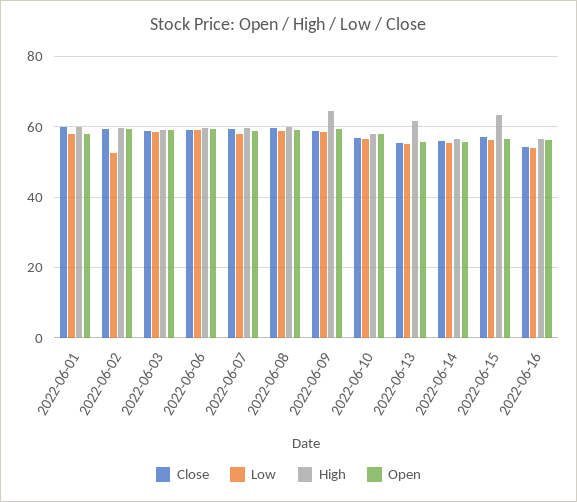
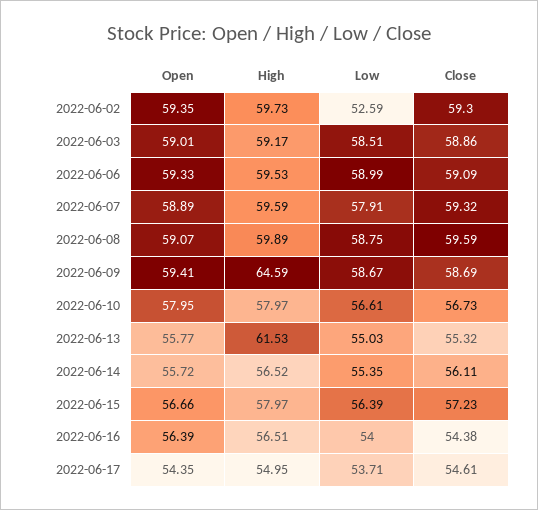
Close, 2022-06-01: 60 -> none
Low, 2022-06-01: 58 -> none
High, 2022-06-01: 60 -> none
Open, 2022-06-01: 58 -> none
High, 2022-06-15: 64 -> 57.97
Open, 2022-06-17: none -> 54.35
High, 2022-06-17: none -> 54.95
Low, 2022-06-17: none -> 53.71
Close, 2022-06-17: none -> 54.61

